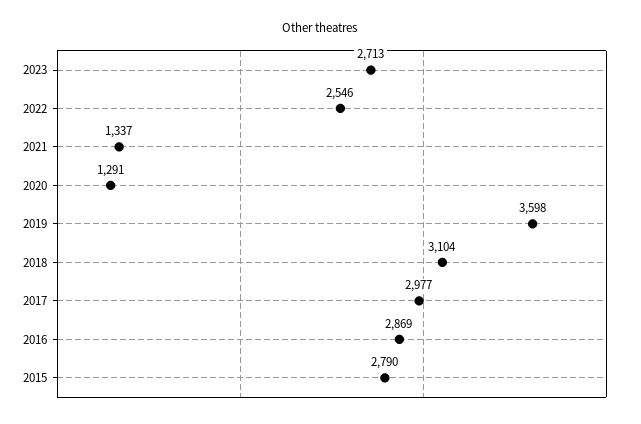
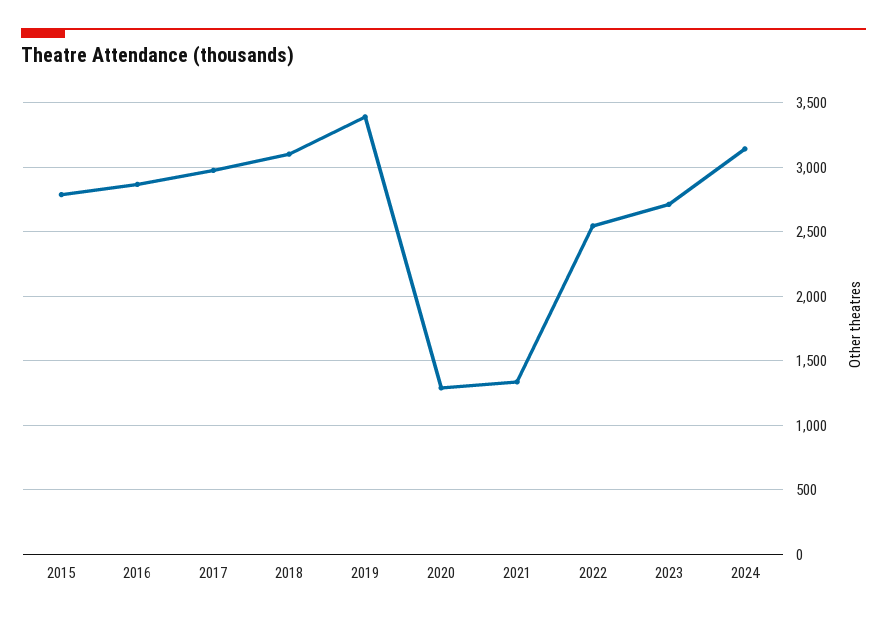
2019: 3598 -> 3400
2024: none -> 3150

